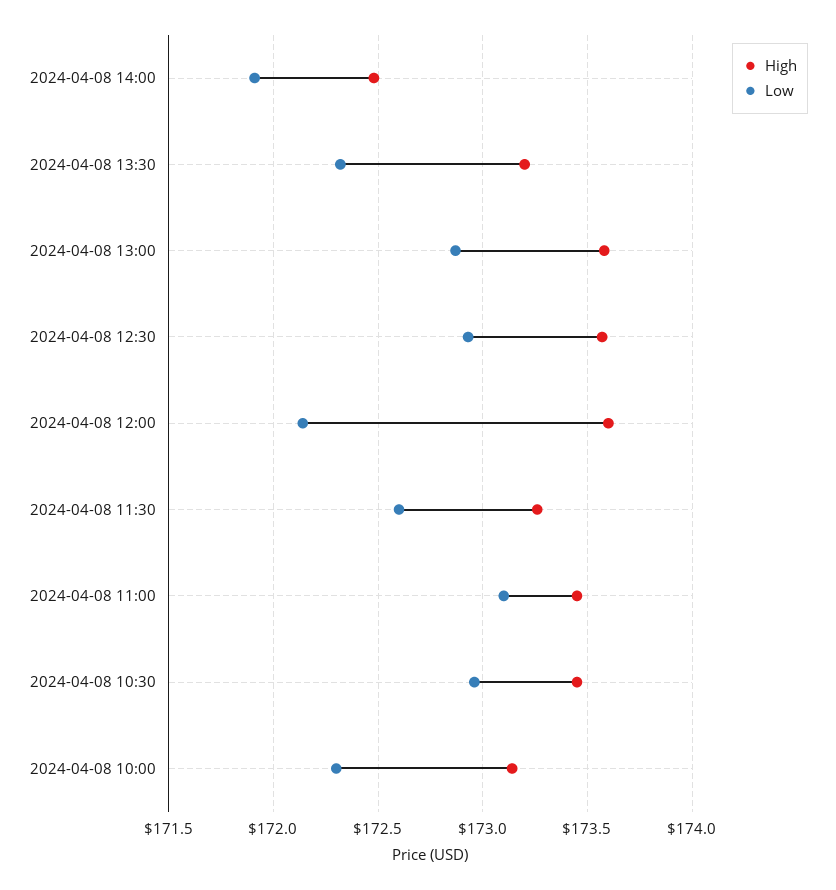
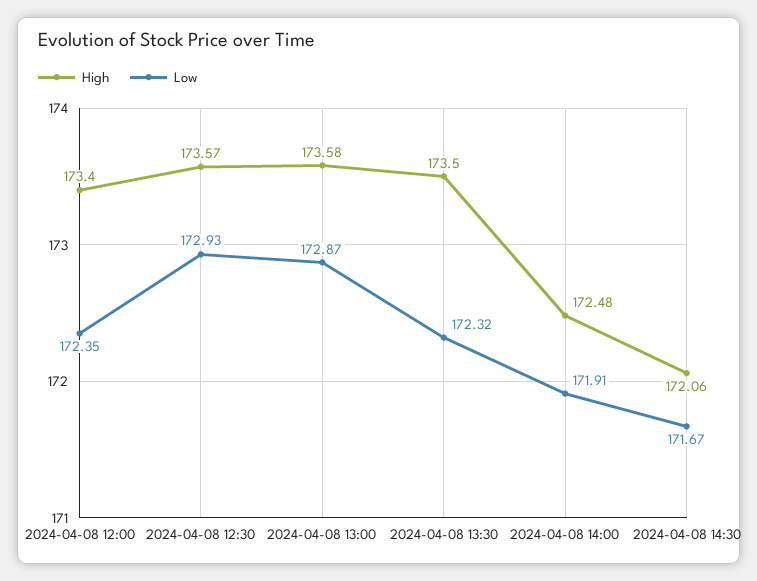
High, 2024-04-08 13:30: 173.2 -> 173.5
High, 2024-04-08 12:00: 173.6 -> 173.4
Low, 2024-04-08 12:00: 172.15 -> 172.35
High, 2024-04-08 11:30: 173.25 -> none
Low, 2024-04-08 11:30: 172.6 -> none
High, 2024-04-08 11:00: 173.45 -> none
Low, 2024-04-08 11:00: 173.1 -> none
High, 2024-04-08 10:30: 173.45 -> none
Low, 2024-04-08 10:30: 172.95 -> none
High, 2024-04-08 10:00: 173.15 -> none
Low, 2024-04-08 10:00: 172.3 -> none
High, 2024-04-08 14:30: none -> 172.06
Low, 2024-04-08 14:30: none -> 171.67

